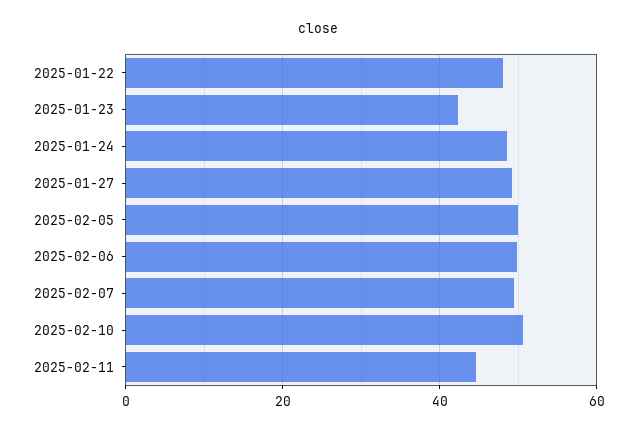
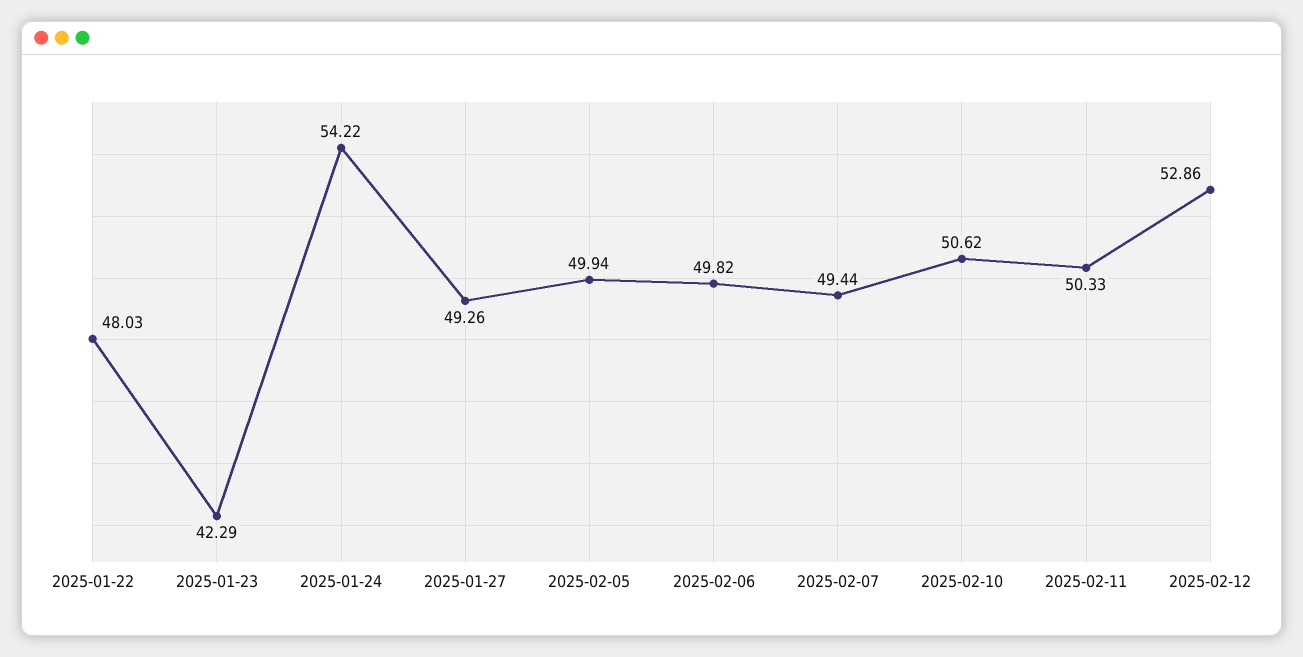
2025-01-24: 48 -> 54.22
2025-02-11: 44 -> 50.33
2025-02-12: none -> 52.86

